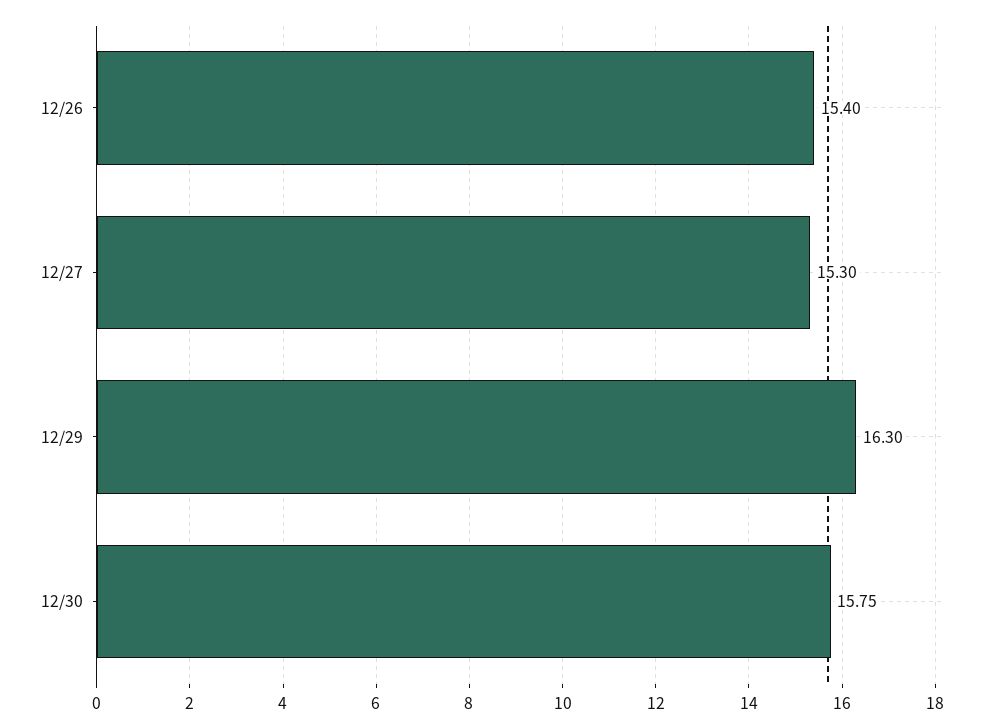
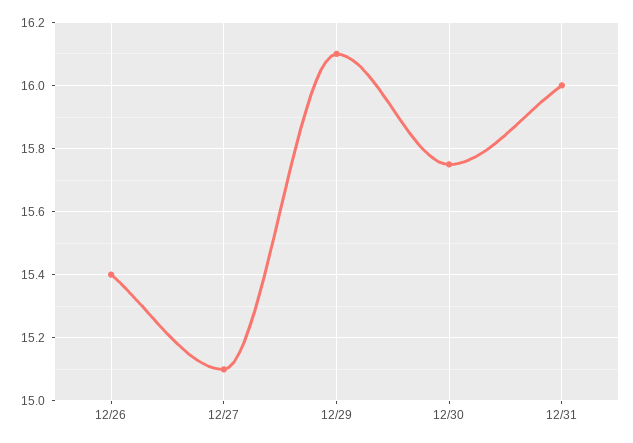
12/27: 15.3 -> 15.1
12/29: 16.3 -> 16.1
12/31: none -> 16

